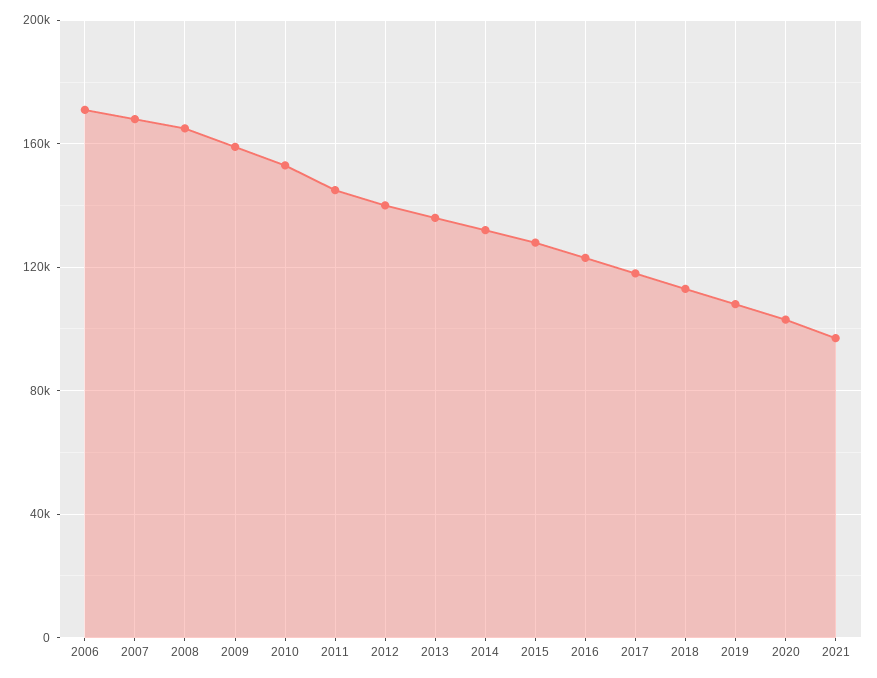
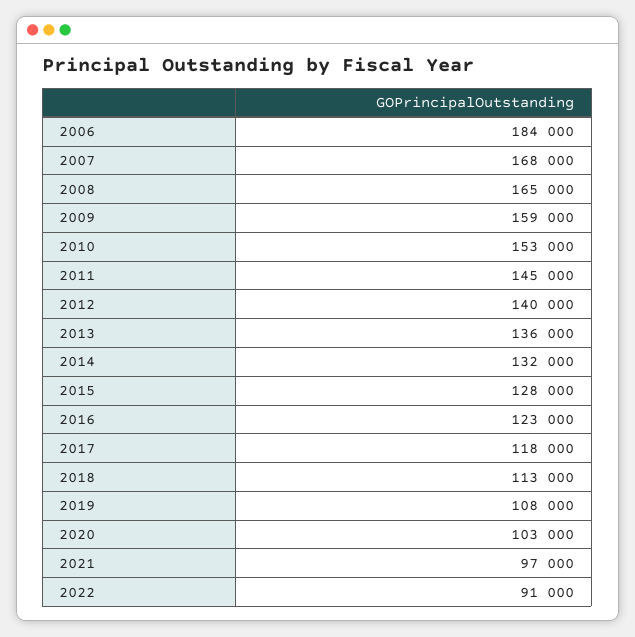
2006: 170000 -> 184000
2022: none -> 91000

